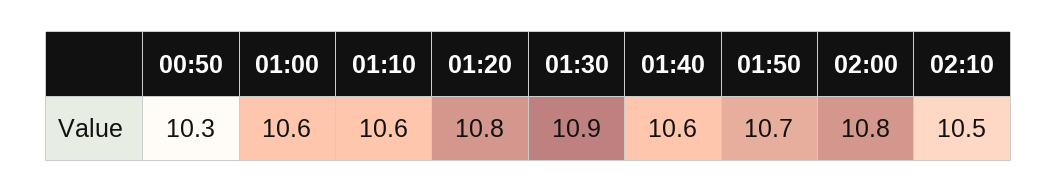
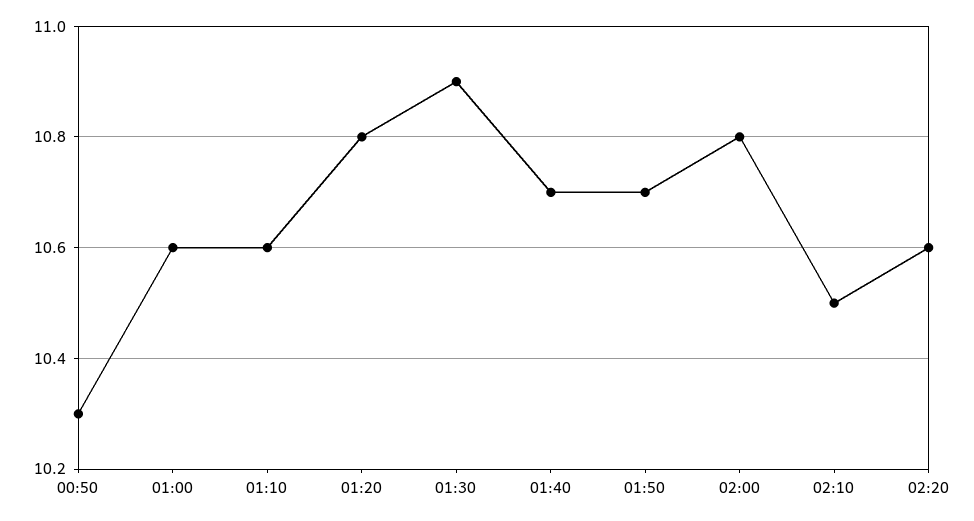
01:40: 10.6 -> 10.7
02:20: none -> 10.6

